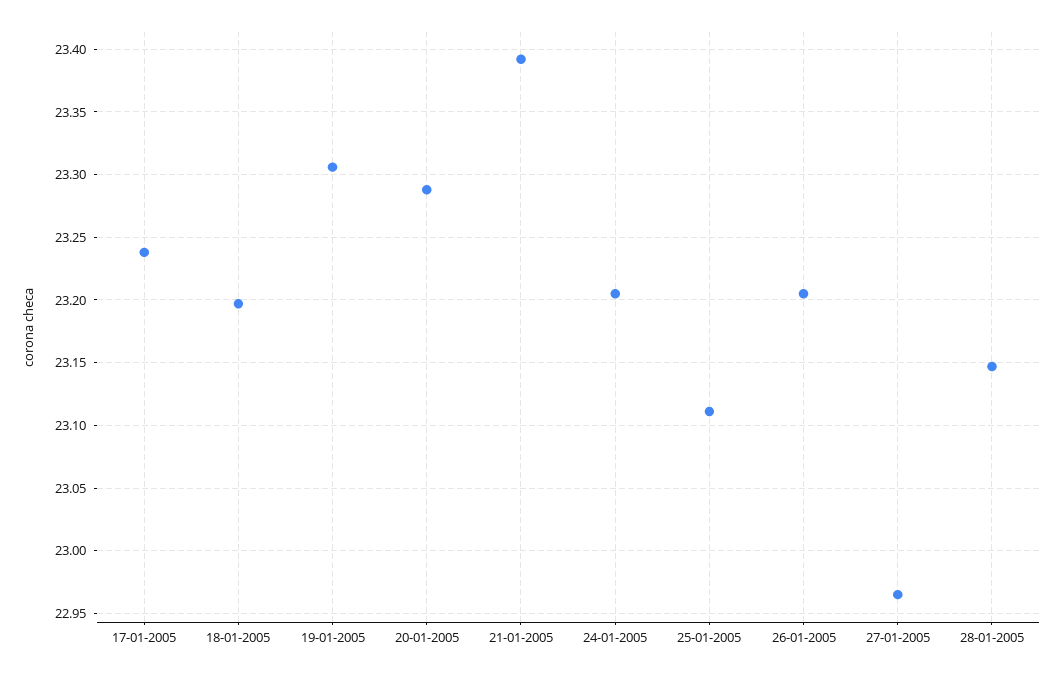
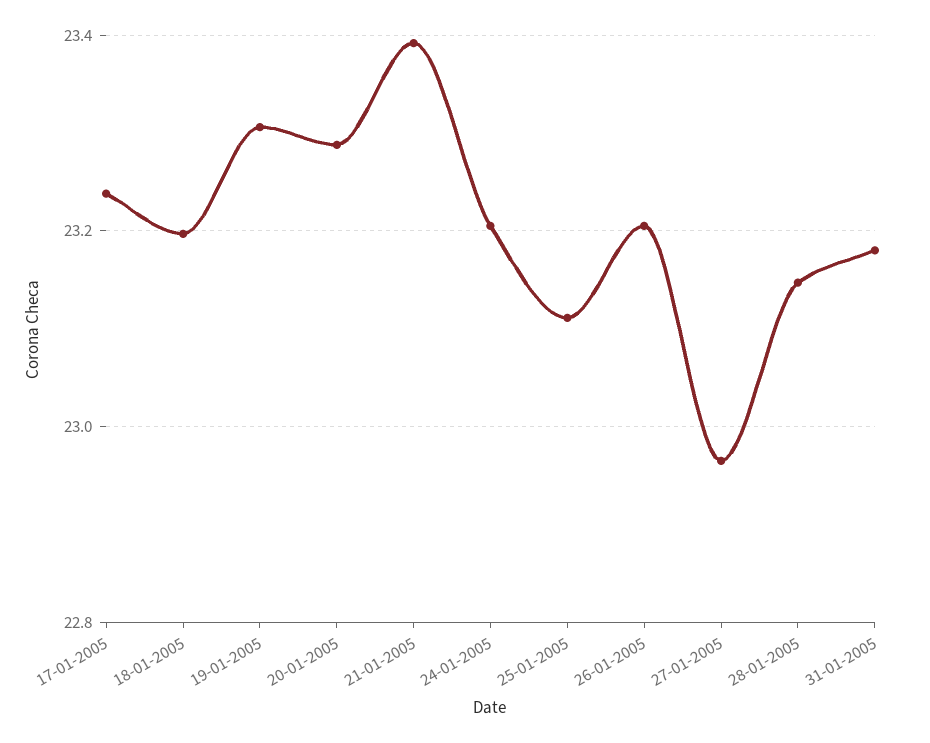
31-01-2005: none -> 23.18

